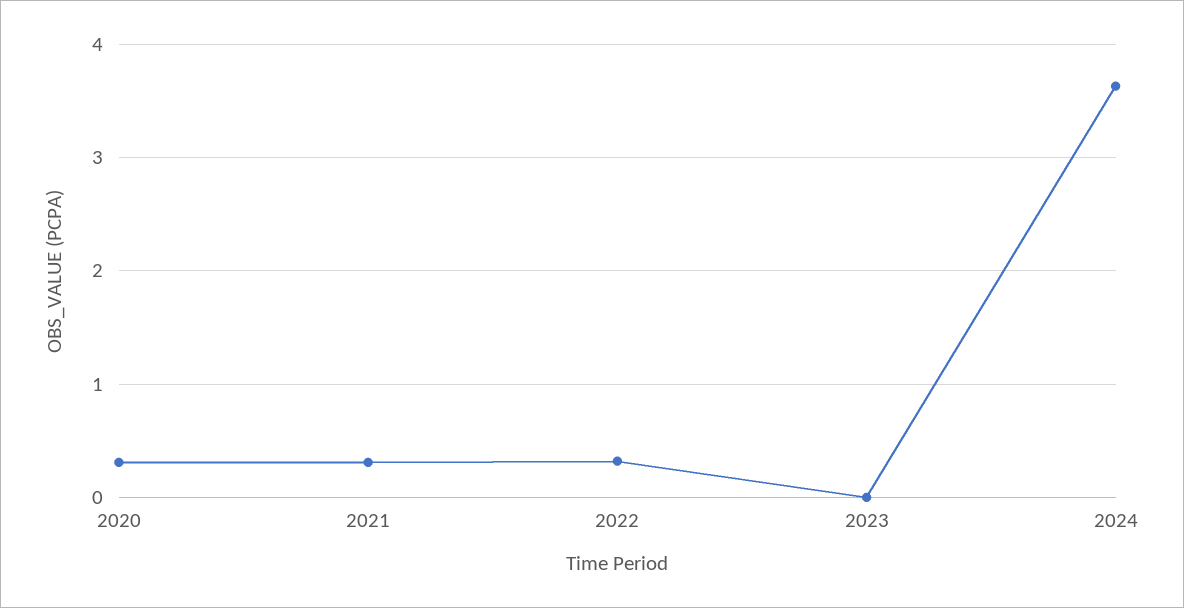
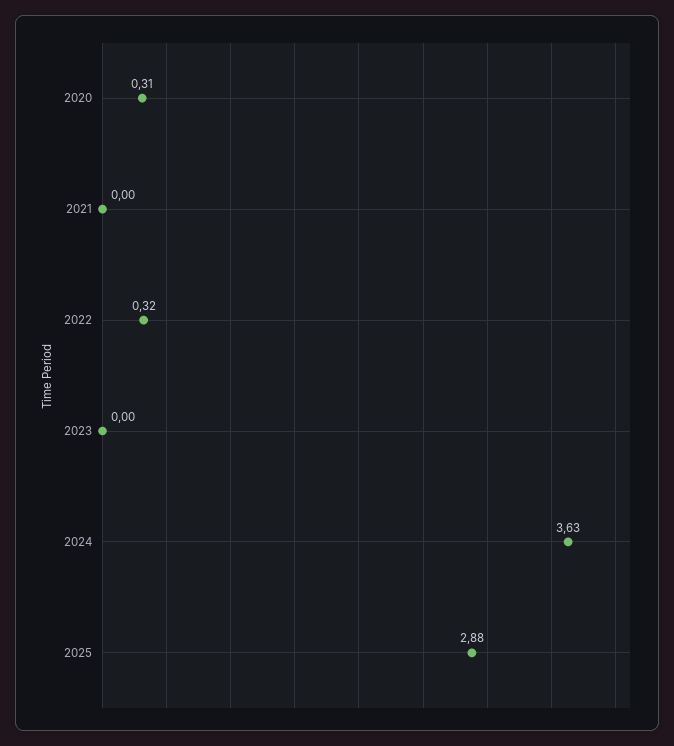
2021: 0.3 -> 0
2025: none -> 2.88

